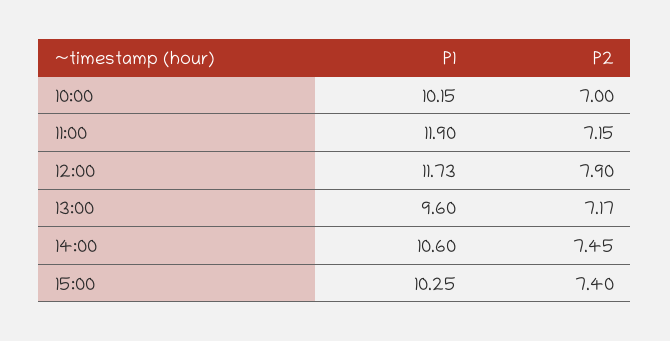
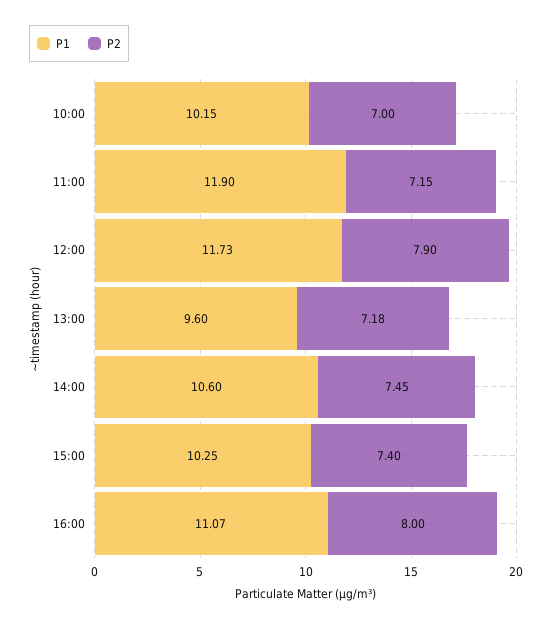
P2, 13:00: 7.17 -> 7.18
P1, 16:00: none -> 11.07
P2, 16:00: none -> 8

